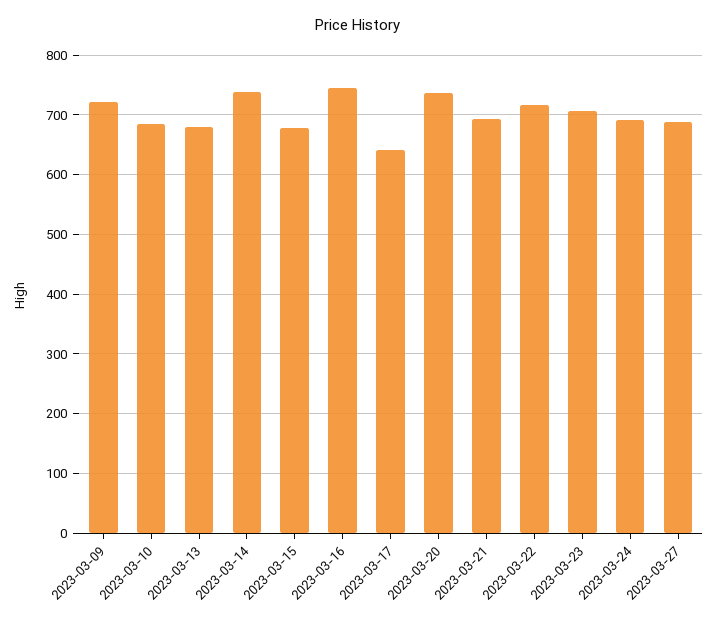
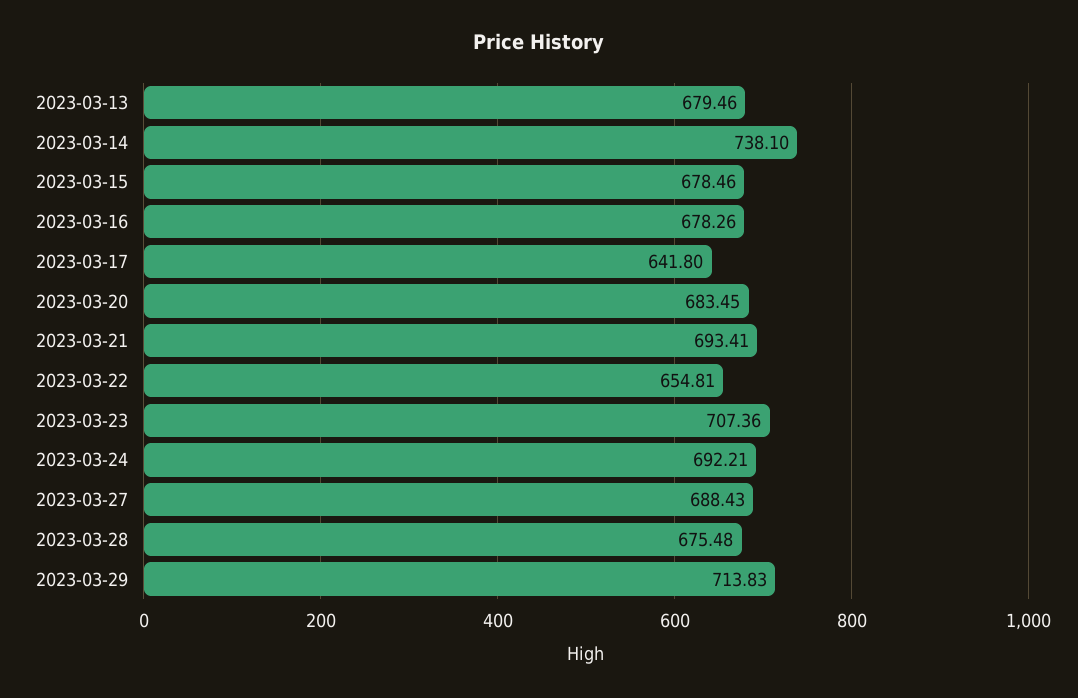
2023-03-09: 720 -> none
2023-03-10: 680 -> none
2023-03-16: 740 -> 678.26
2023-03-20: 740 -> 683.45
2023-03-22: 720 -> 654.81
2023-03-28: none -> 675.48
2023-03-29: none -> 713.83

